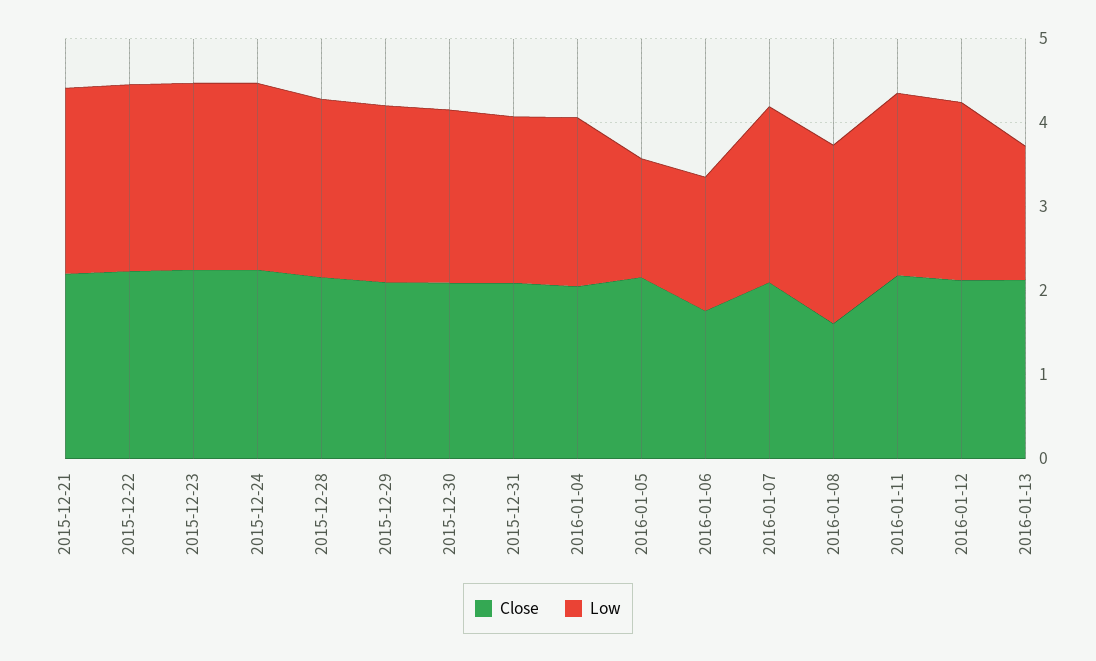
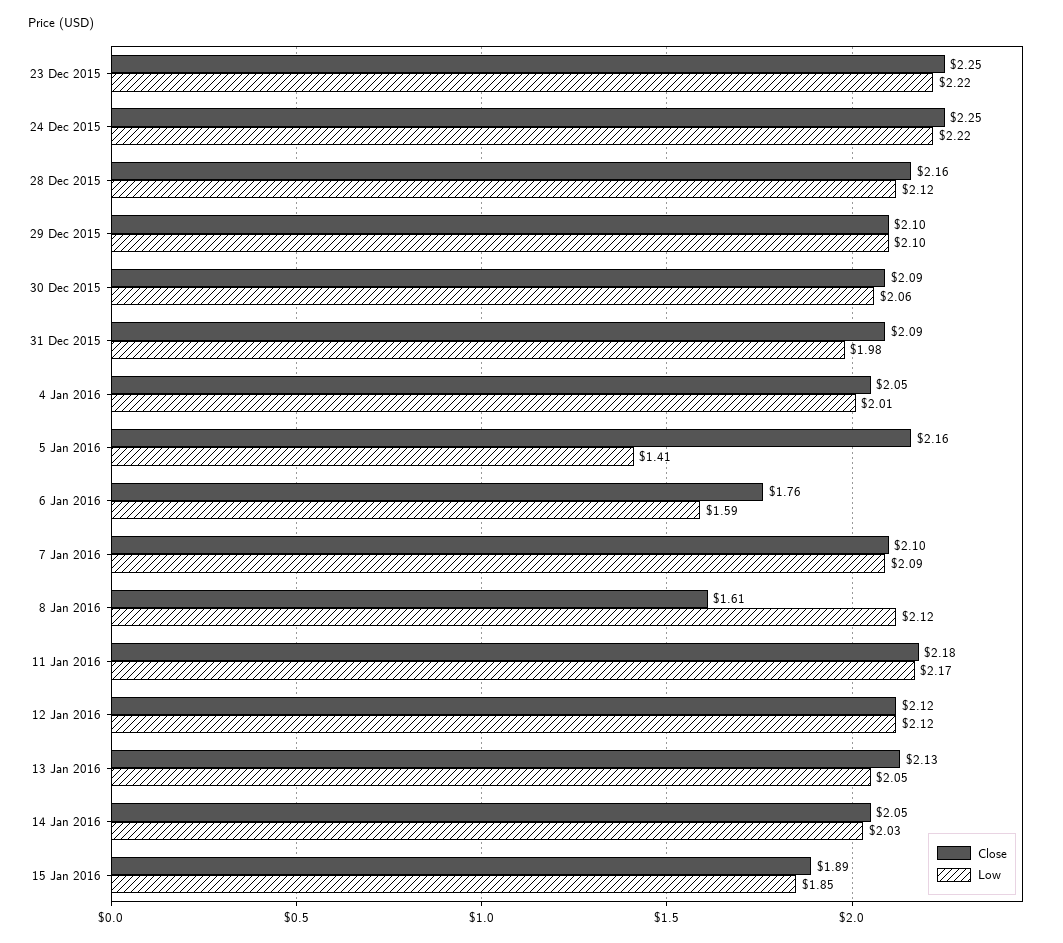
Close, 2015-12-21: 2.2 -> none
Low, 2015-12-21: 2.2 -> none
Close, 2015-12-22: 2.2 -> none
Low, 2015-12-22: 2.2 -> none
Low, 2016-01-13: 1.6 -> 2.05
Close, 14 Jan 2016: none -> 2.05
Low, 14 Jan 2016: none -> 2.03
Close, 15 Jan 2016: none -> 1.89
Low, 15 Jan 2016: none -> 1.85

